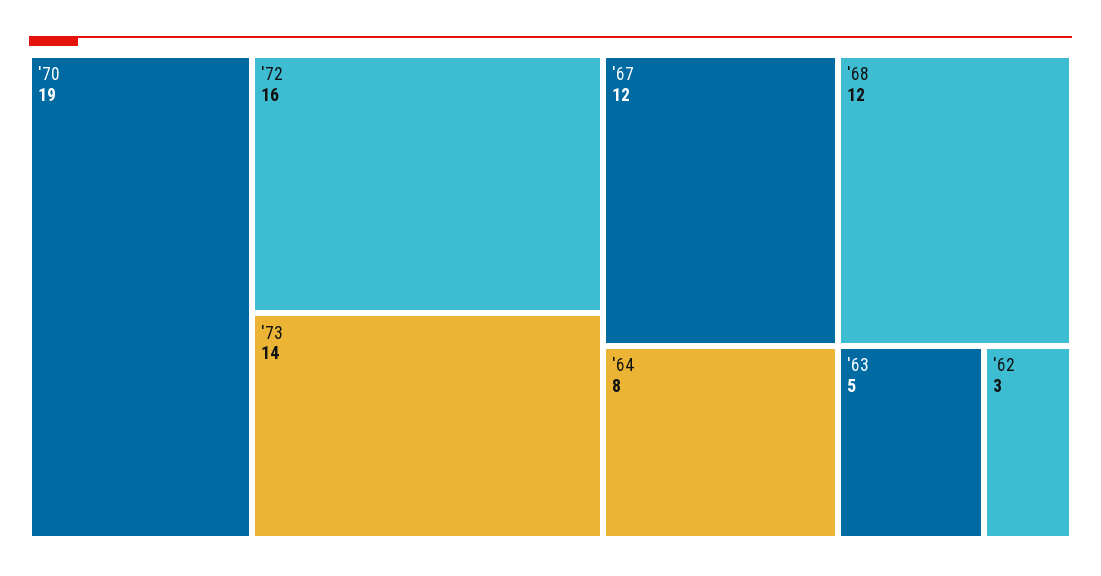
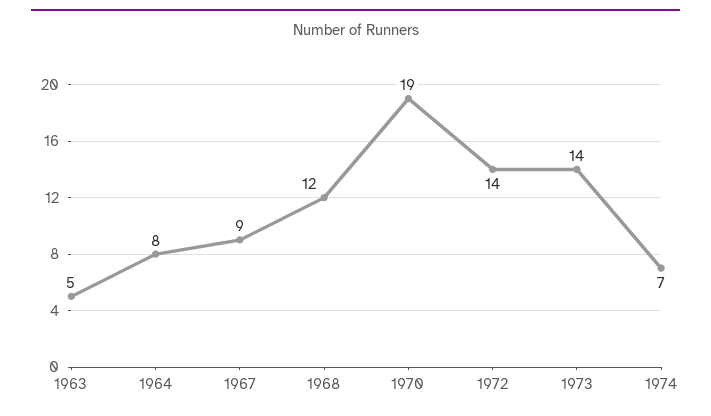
'72: 16 -> 14
'67: 12 -> 9
'62: 3 -> none
1974: none -> 7

